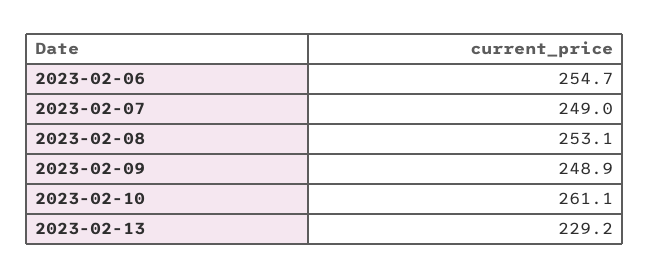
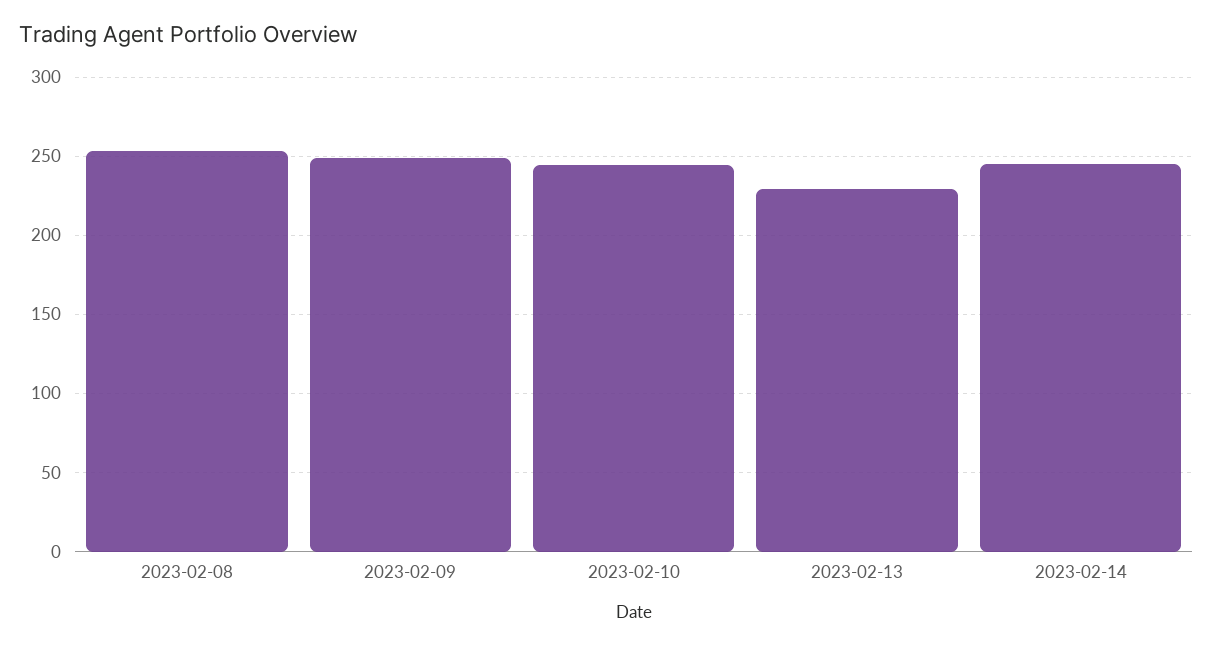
2023-02-06: 254.7 -> none
2023-02-07: 249 -> none
2023-02-10: 261.1 -> 245
2023-02-14: none -> 245

